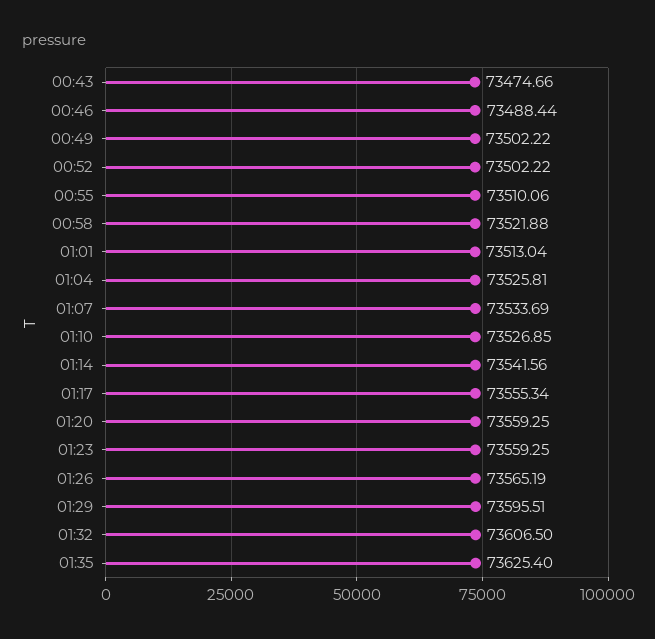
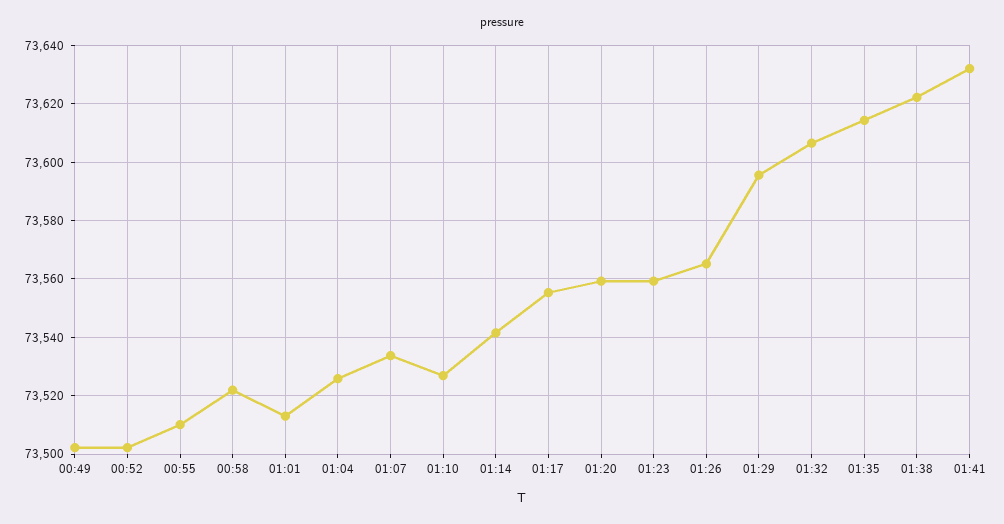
00:43: 73474.66 -> none
00:46: 73488.44 -> none
01:35: 73625.4 -> 73615
01:38: none -> 73622.5
01:41: none -> 73632.5

